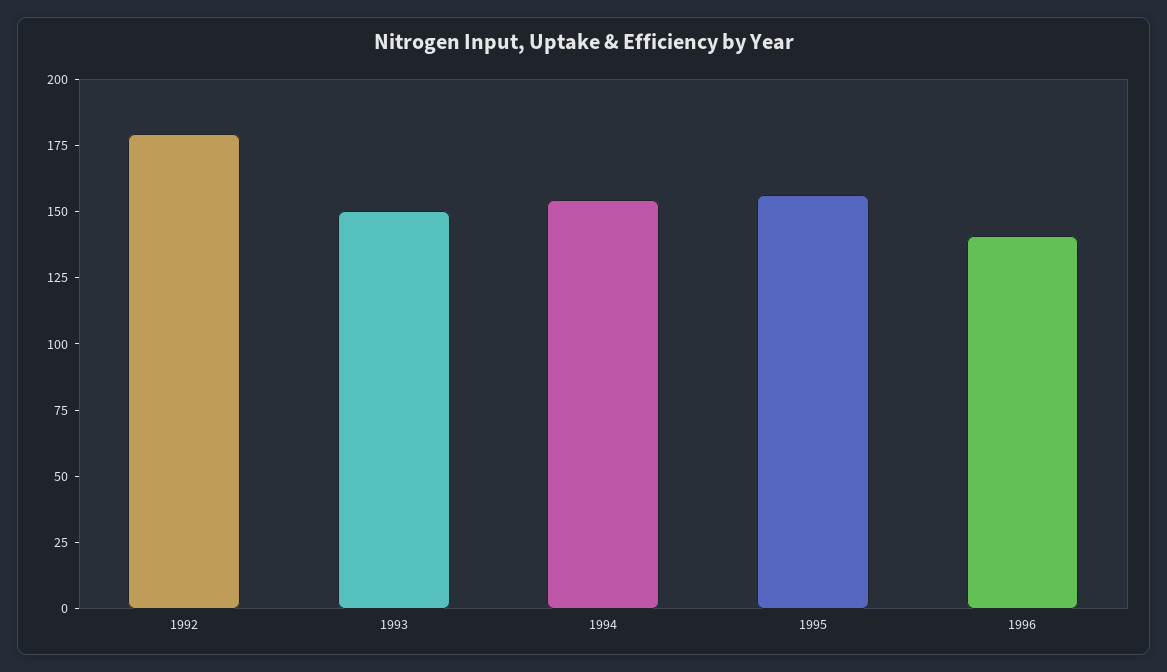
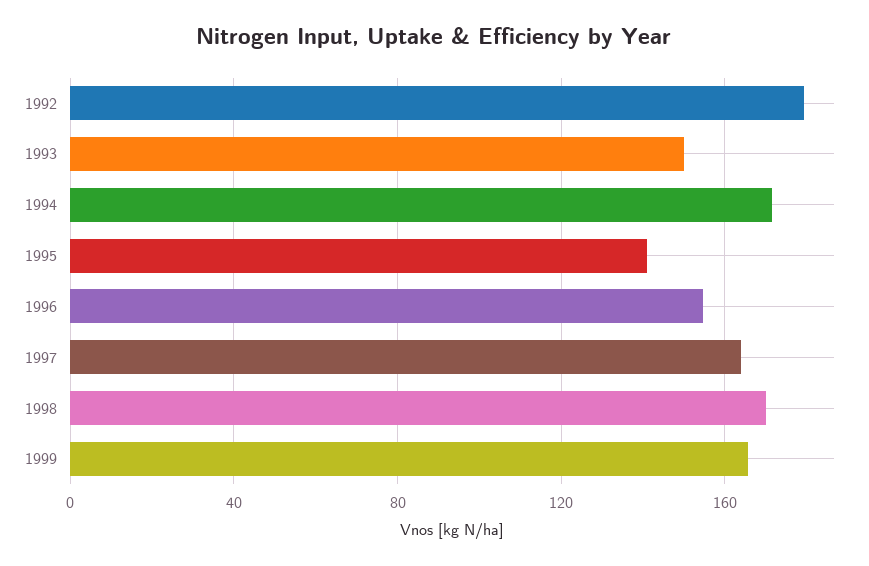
1994: 155 -> 170
1995: 155 -> 140
1996: 140 -> 155
1997: none -> 165
1998: none -> 170
1999: none -> 165

